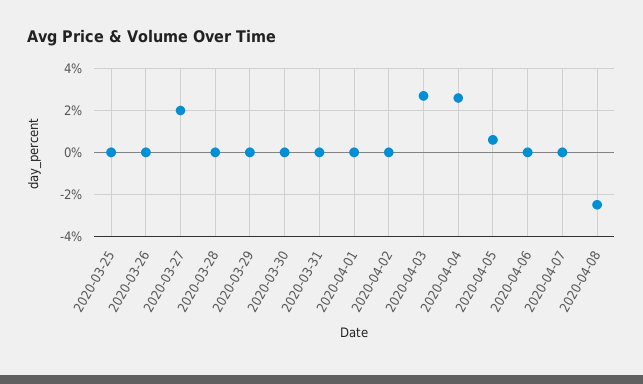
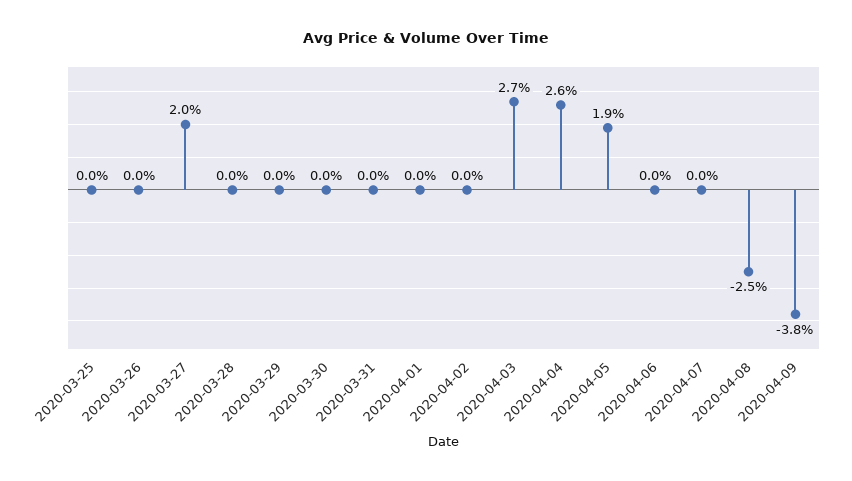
2020-04-05: 0.5 -> 1.9
2020-04-09: none -> -3.8

